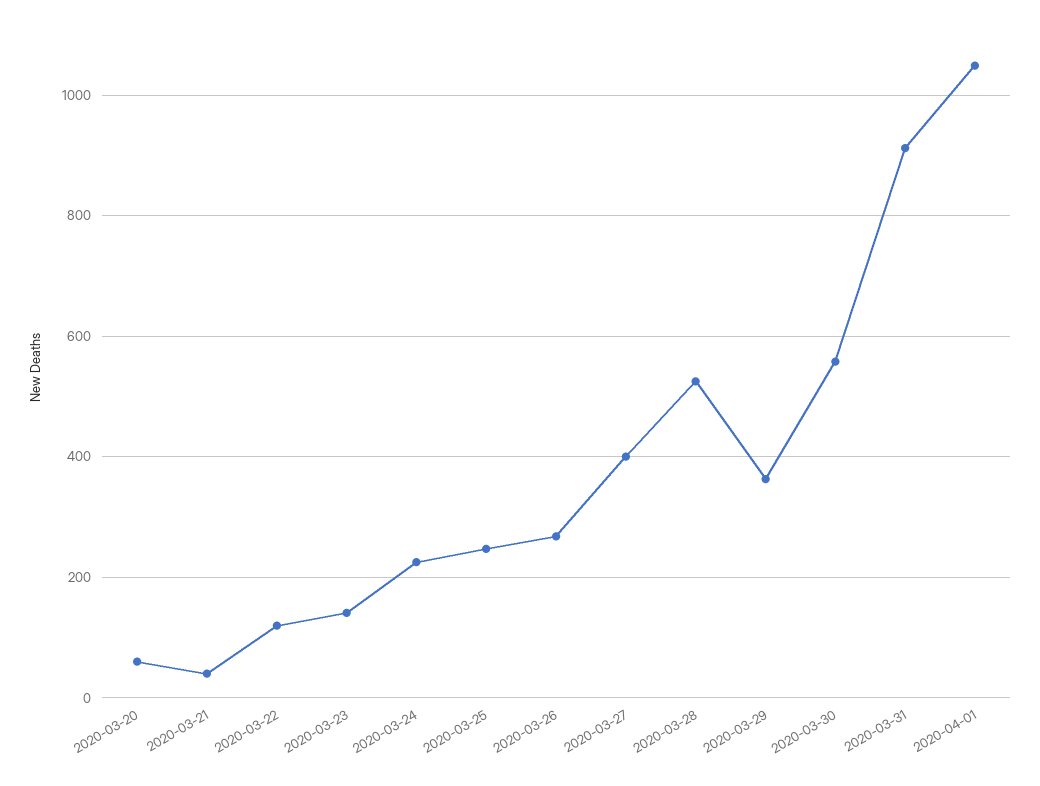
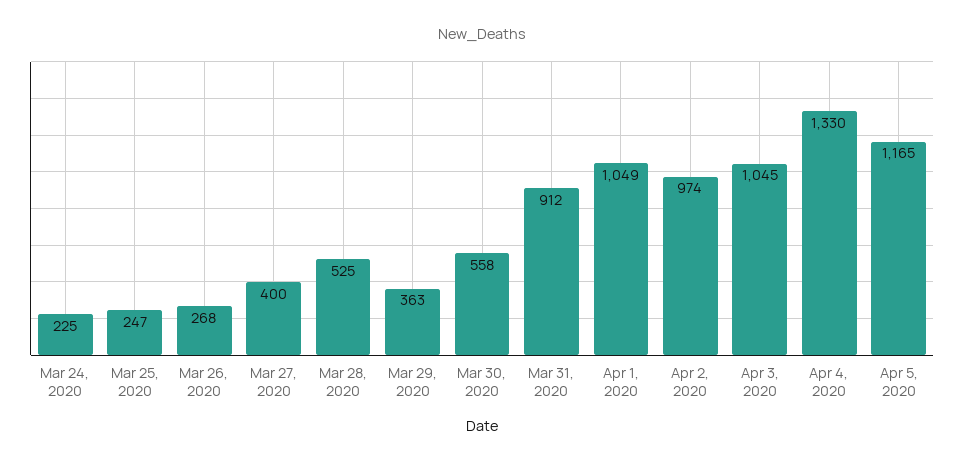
2020-03-20: 60 -> none
2020-03-21: 40 -> none
2020-03-22: 120 -> none
2020-03-23: 140 -> none
Apr 2, 2020: none -> 974
Apr 3, 2020: none -> 1045
Apr 4, 2020: none -> 1330
Apr 5, 2020: none -> 1165

